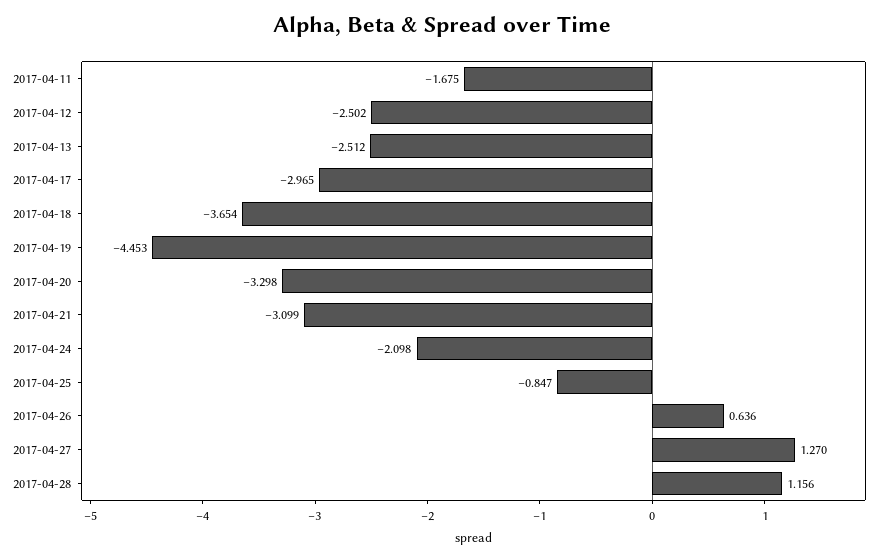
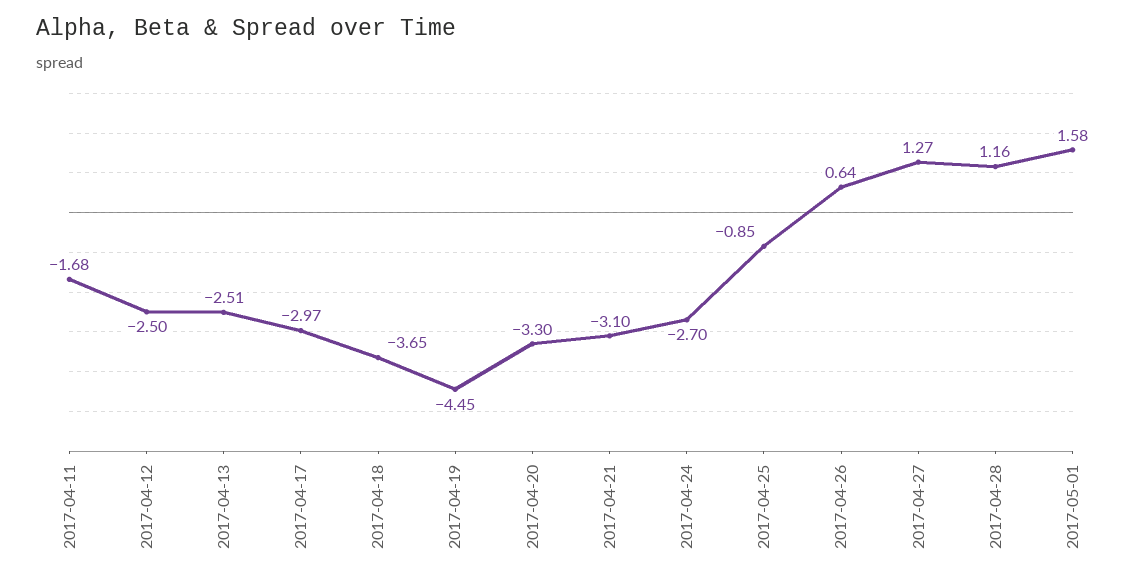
2017-04-24: -2.098 -> -2.7
2017-05-01: none -> 1.58

